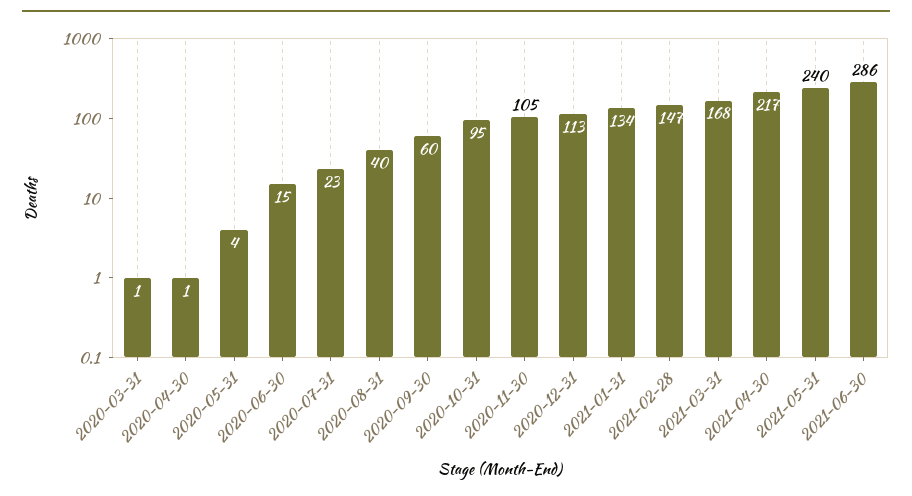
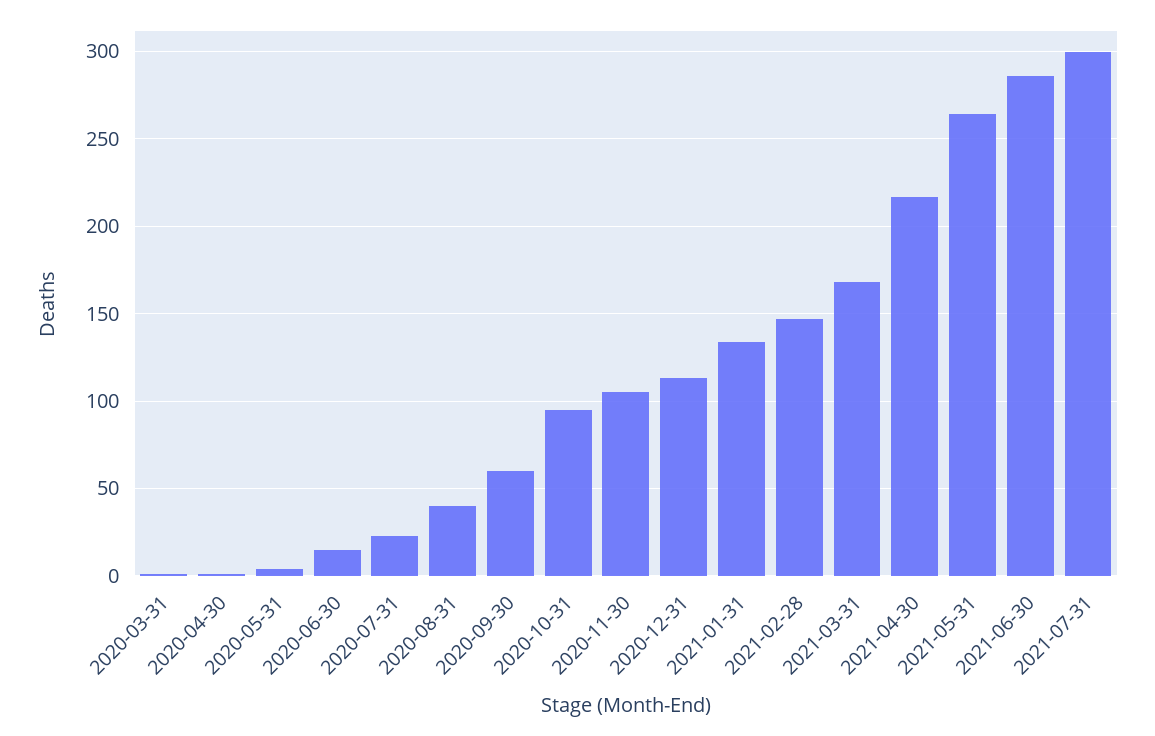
2021-05-31: 240 -> 265
2021-07-31: none -> 300

